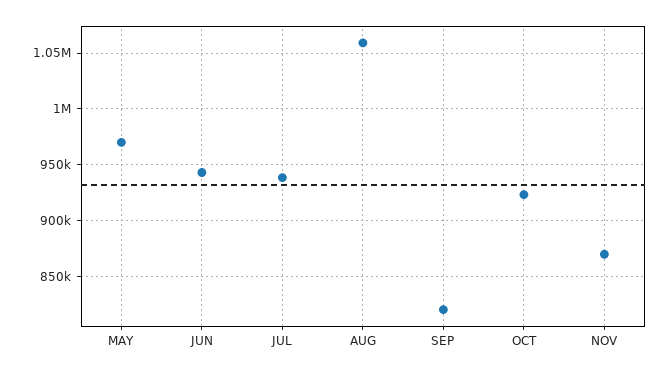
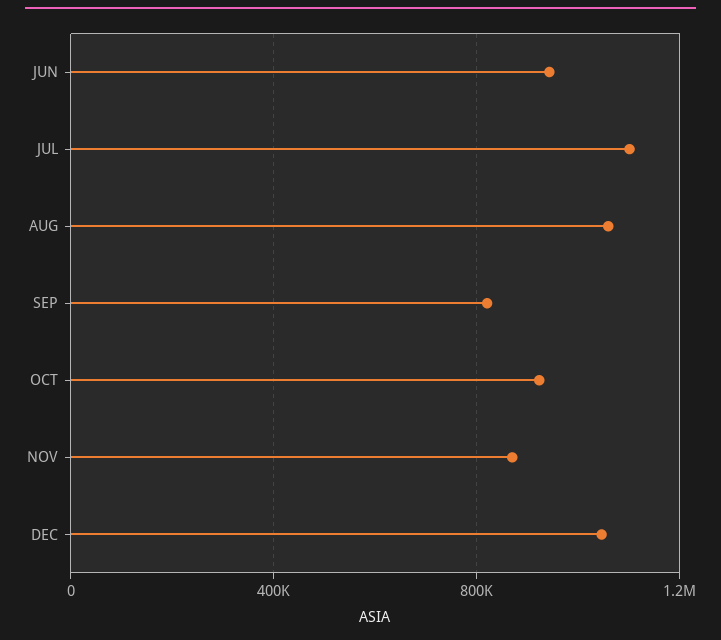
MAY: 970000 -> none
JUL: 940000 -> 1100000
DEC: none -> 1050000

